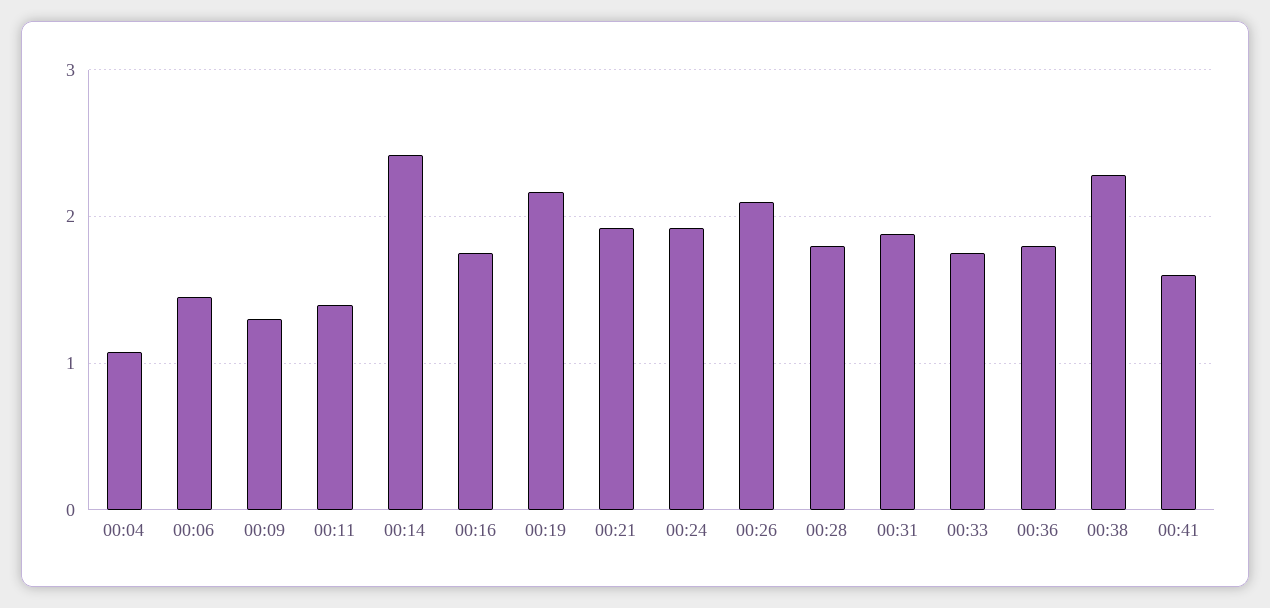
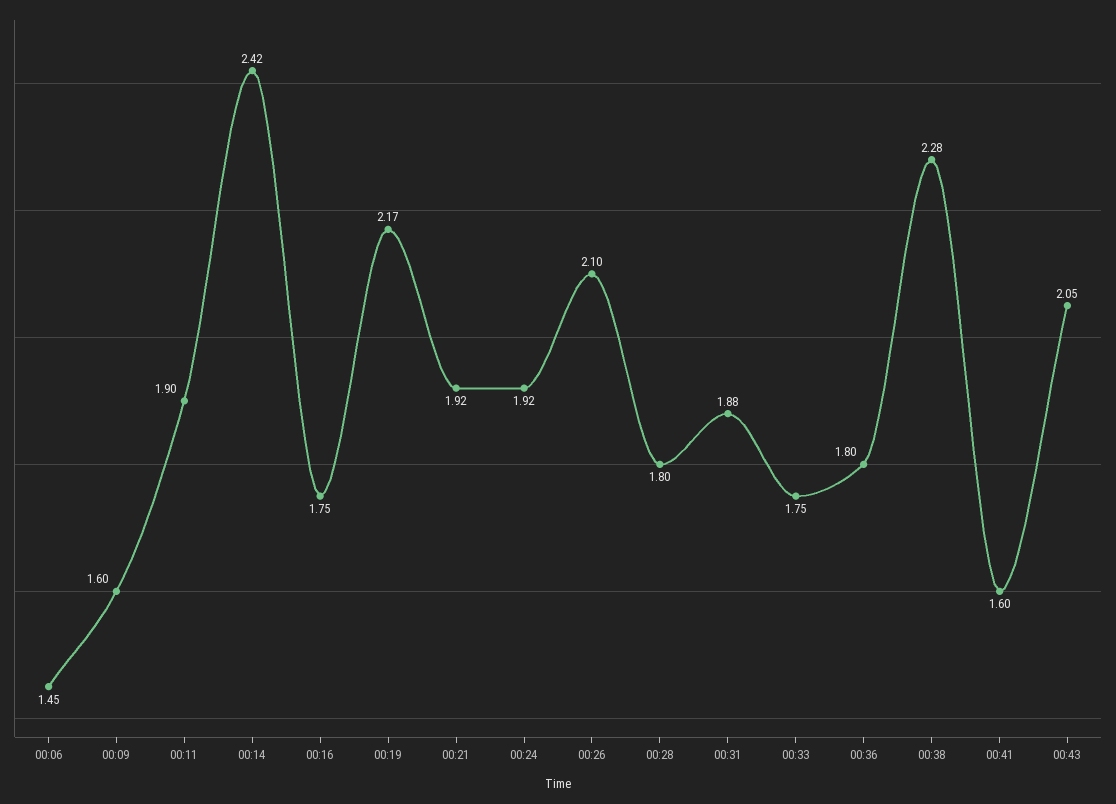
00:04: 1.1 -> none
00:09: 1.3 -> 1.6
00:11: 1.4 -> 1.9
00:43: none -> 2.05

